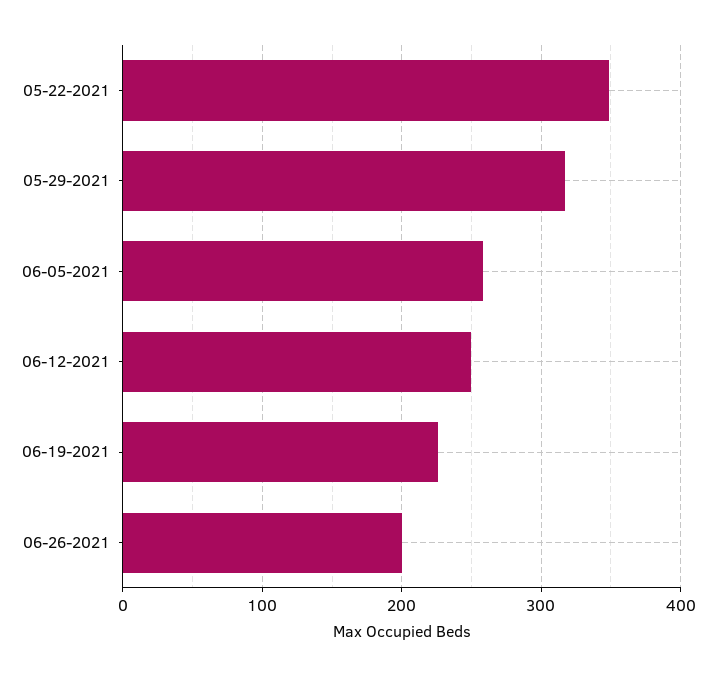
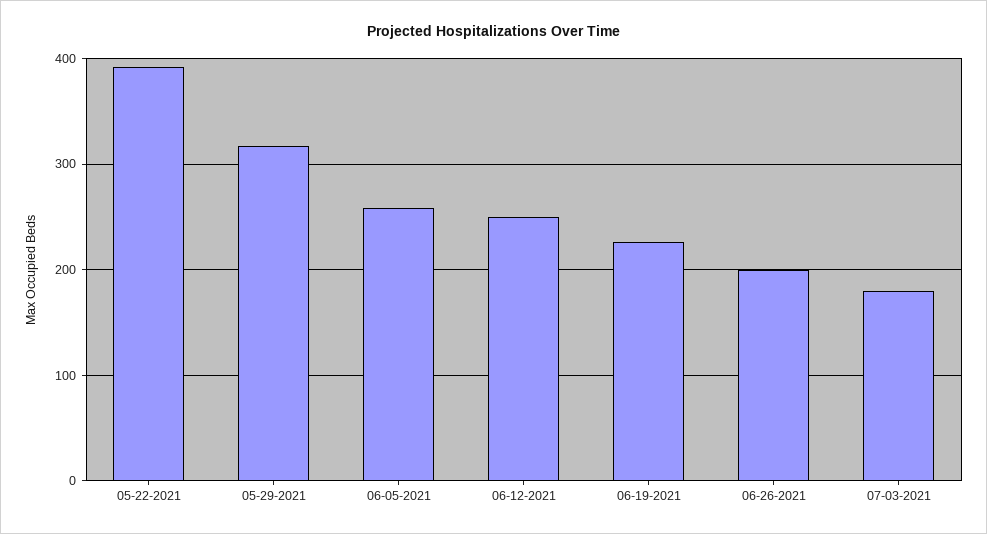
05-22-2021: 350 -> 390
07-03-2021: none -> 180

